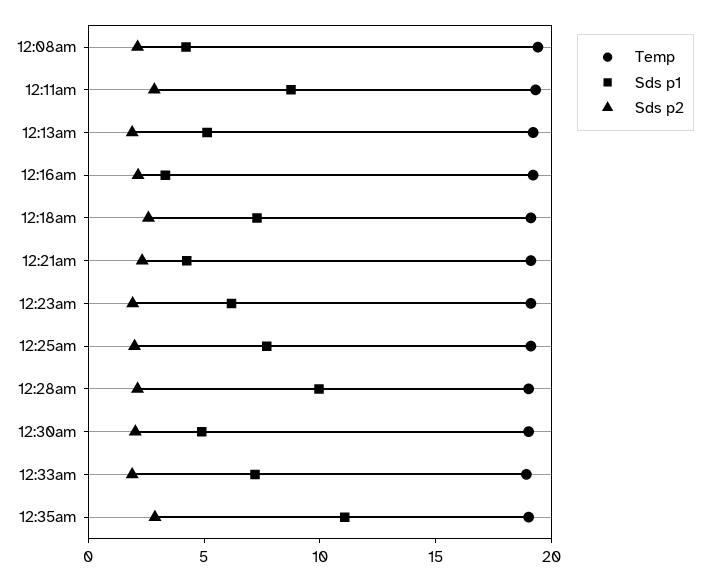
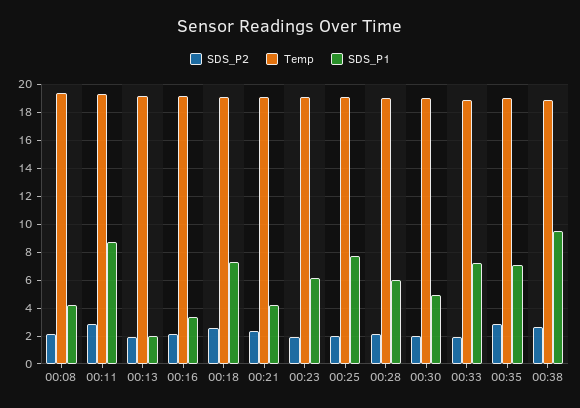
Sds p1, 12:13am: 5 -> 2
Sds p1, 12:28am: 10 -> 6
Sds p1, 12:35am: 11 -> 7
Sds p2, 00:38: none -> 2.5
Temp, 00:38: none -> 19
Sds p1, 00:38: none -> 9.5

